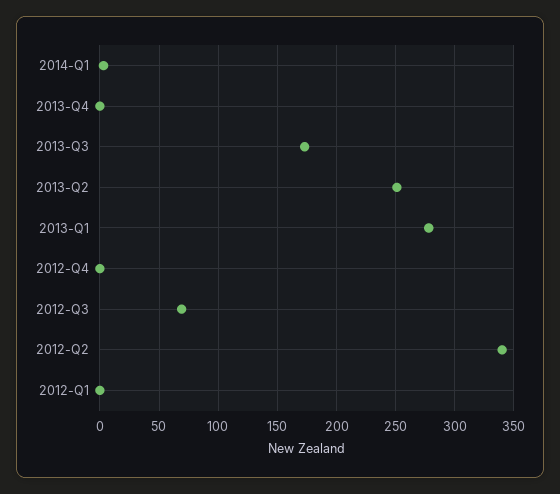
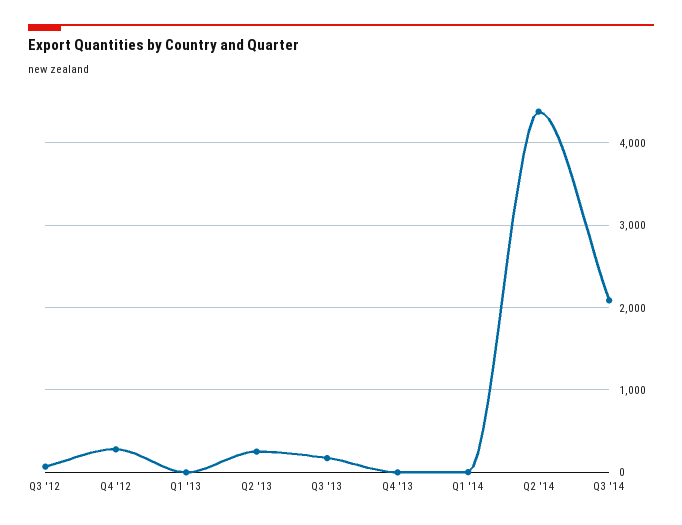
2013-Q1: 280 -> 0
2012-Q4: 0 -> 300
2012-Q2: 340 -> none
2012-Q1: 0 -> none
Q2 '14: none -> 4400
Q3 '14: none -> 2100

